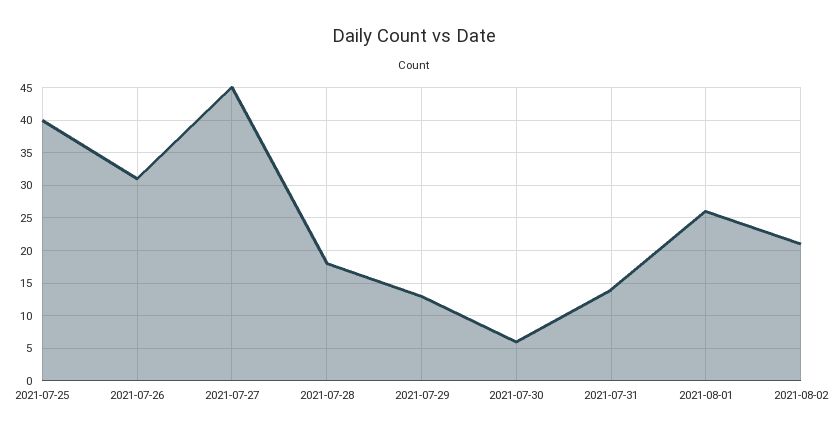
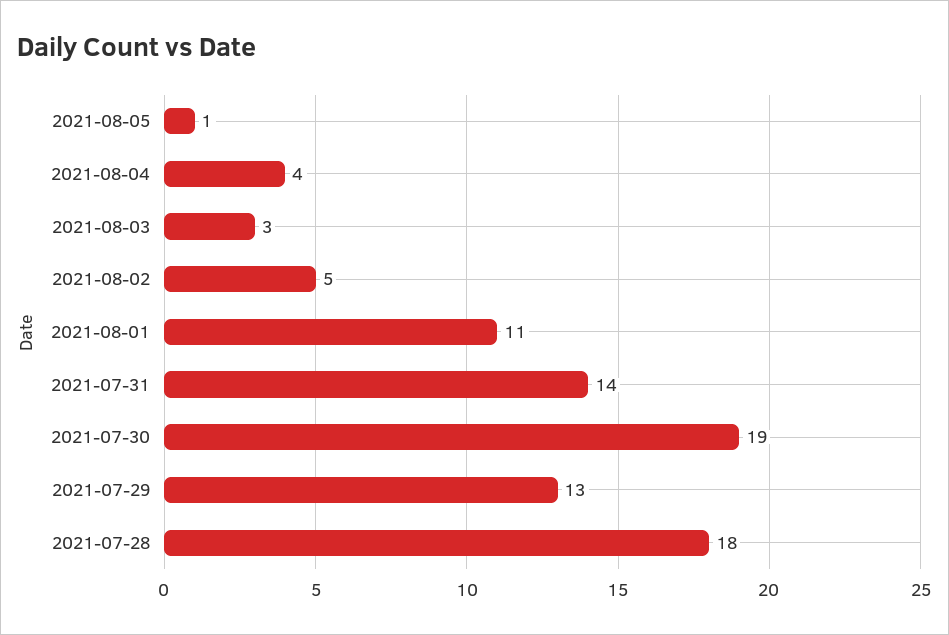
2021-07-25: 40 -> none
2021-07-26: 31 -> none
2021-07-27: 45 -> none
2021-07-30: 6 -> 19
2021-08-01: 26 -> 11
2021-08-02: 21 -> 5
2021-08-05: none -> 1
2021-08-04: none -> 4
2021-08-03: none -> 3

